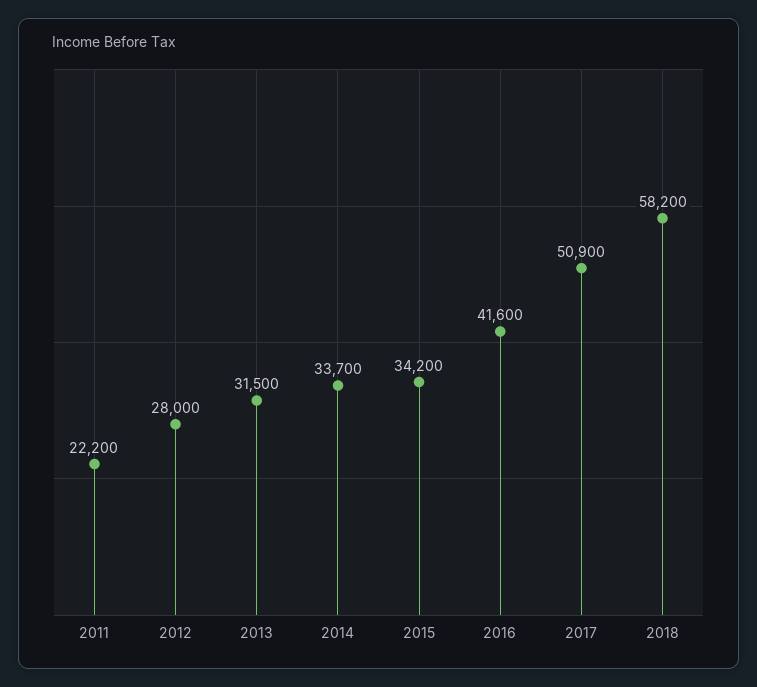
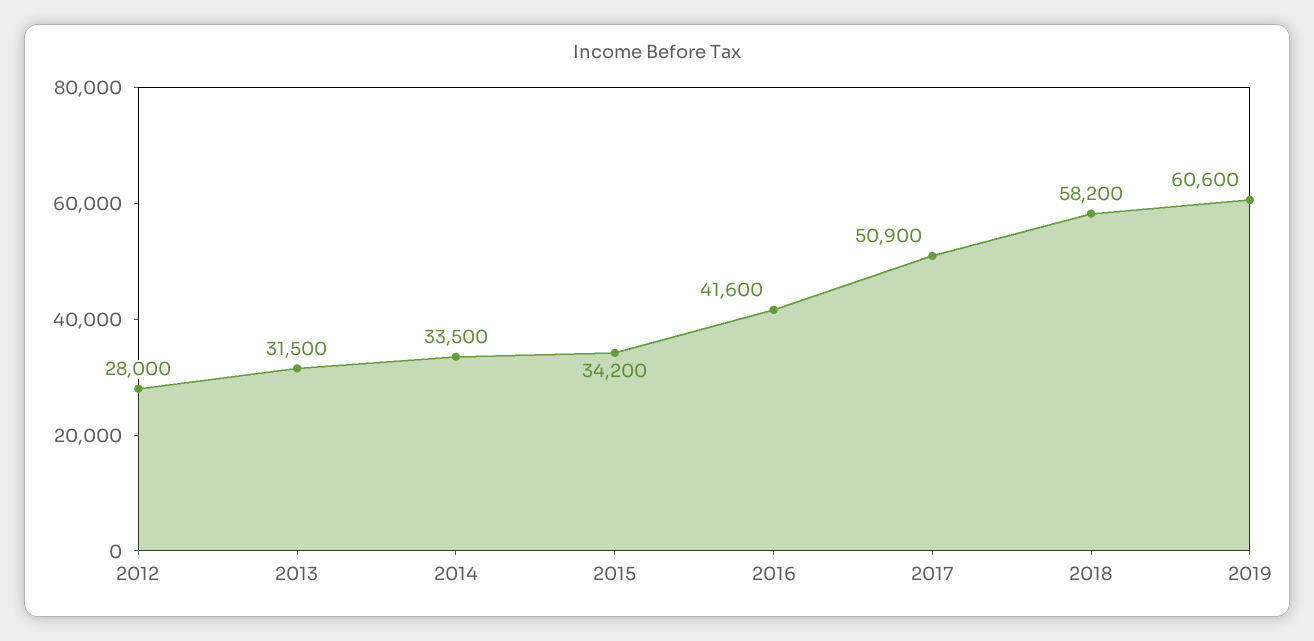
2011: 22200 -> none
2014: 33700 -> 33500
2019: none -> 60600

